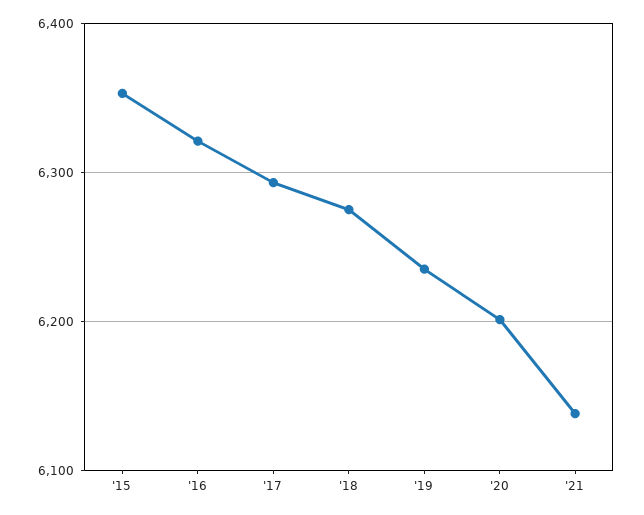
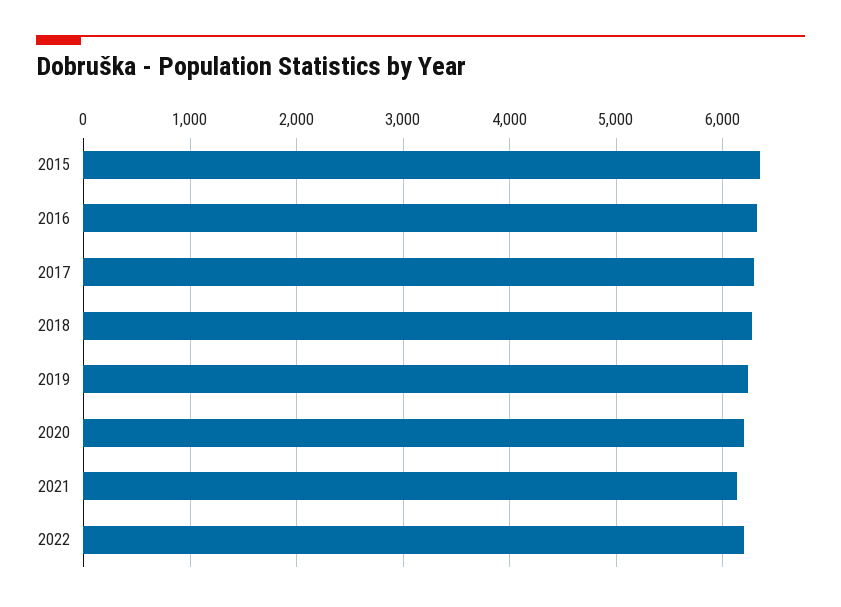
2022: none -> 6200

